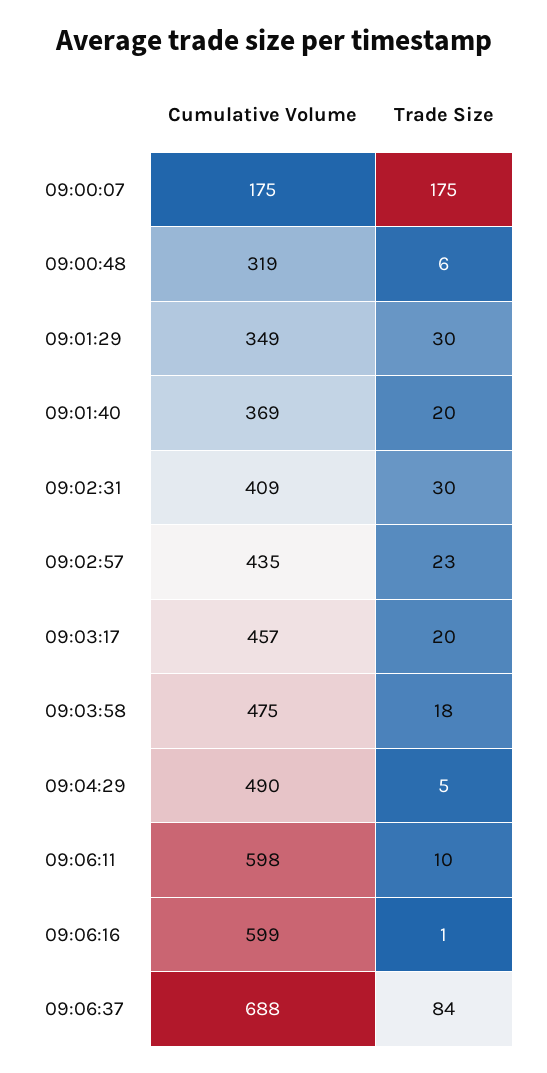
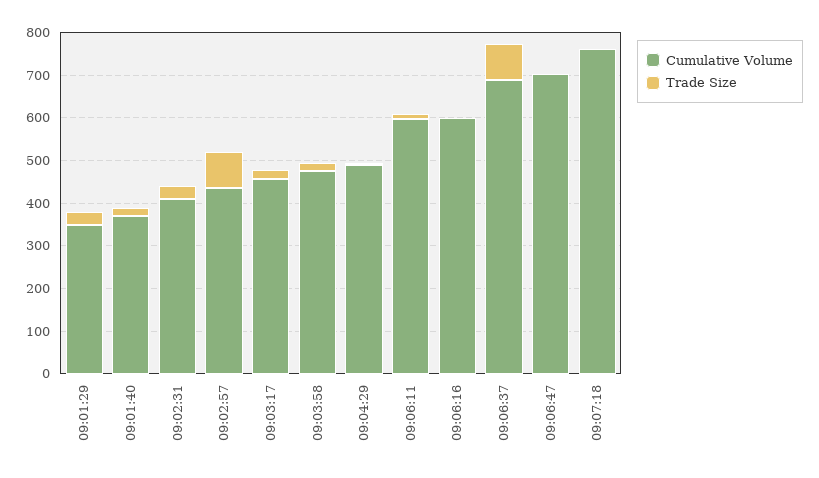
Cumulative Volume, 09:00:07: 175 -> none
Trade Size, 09:00:07: 175 -> none
Cumulative Volume, 09:00:48: 319 -> none
Trade Size, 09:00:48: 6 -> none
Trade Size, 09:02:57: 23 -> 80
Cumulative Volume, 09:06:47: none -> 700
Trade Size, 09:06:47: none -> 0
Cumulative Volume, 09:07:18: none -> 760
Trade Size, 09:07:18: none -> 0

